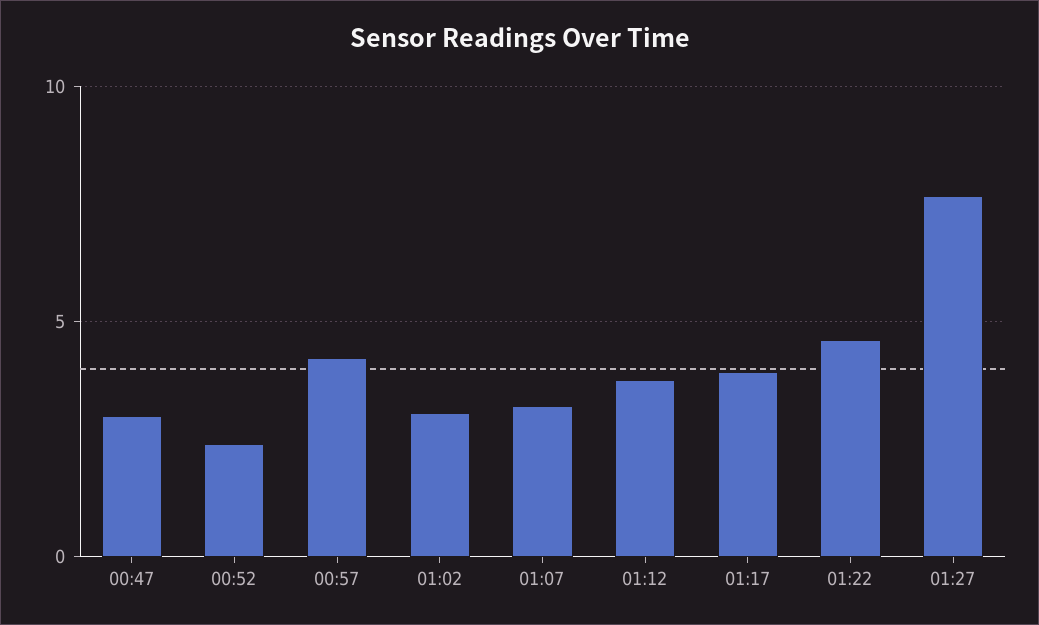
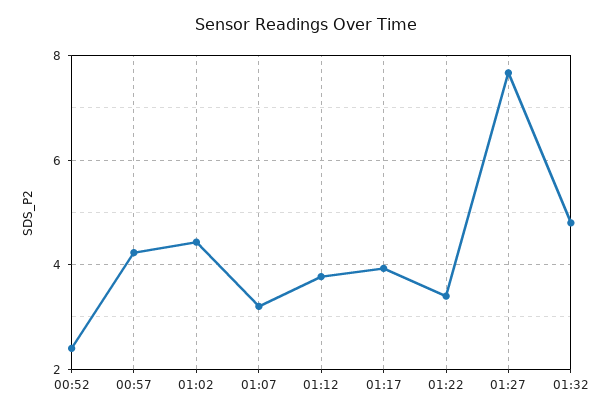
00:47: 3 -> none
01:02: 3 -> 4.4
01:22: 4.5 -> 3.4
01:32: none -> 4.8

